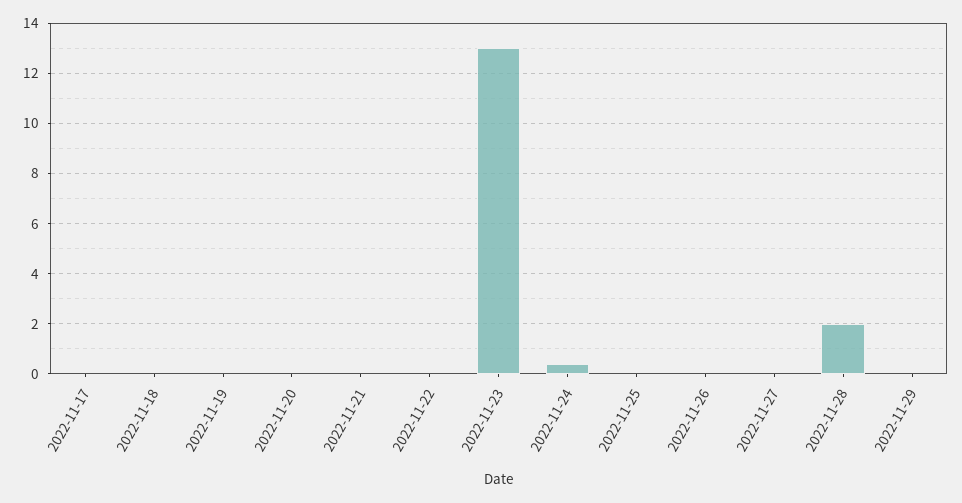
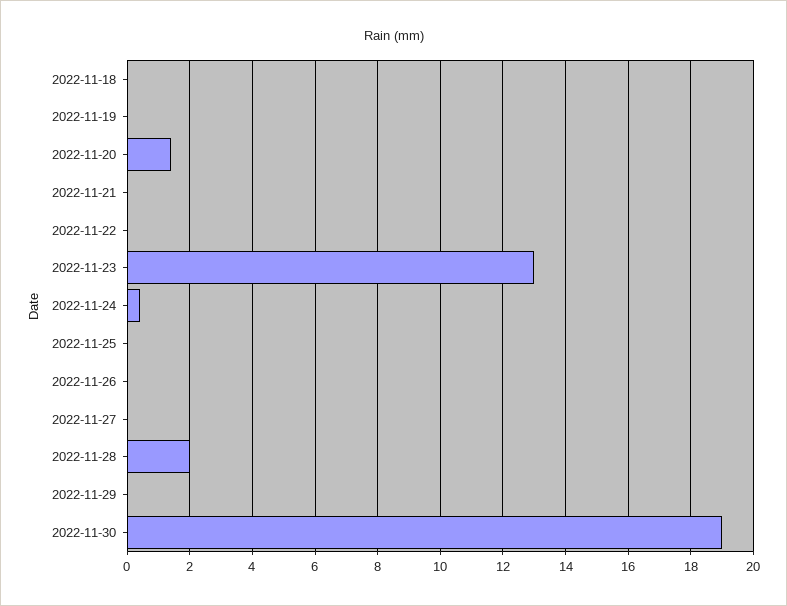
2022-11-17: 0 -> none
2022-11-20: 0 -> 1.5
2022-11-30: none -> 19

